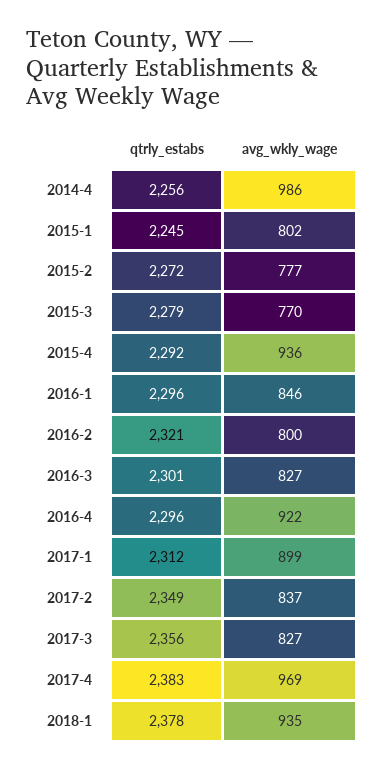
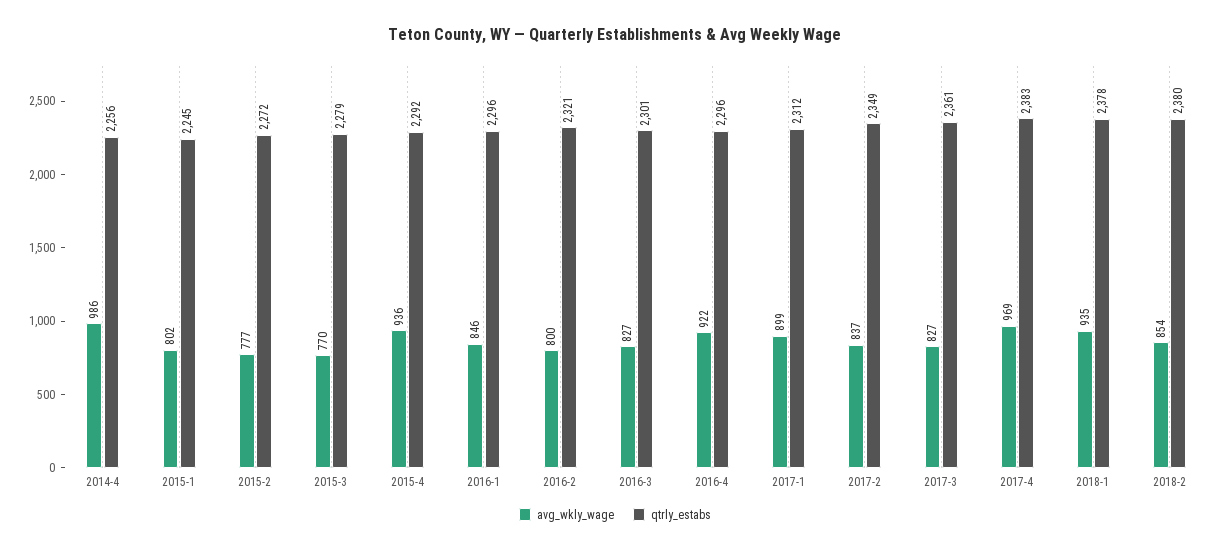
qtrly_estabs, 2017-3: 2356 -> 2361
avg_wkly_wage, 2018-2: none -> 854
qtrly_estabs, 2018-2: none -> 2380

